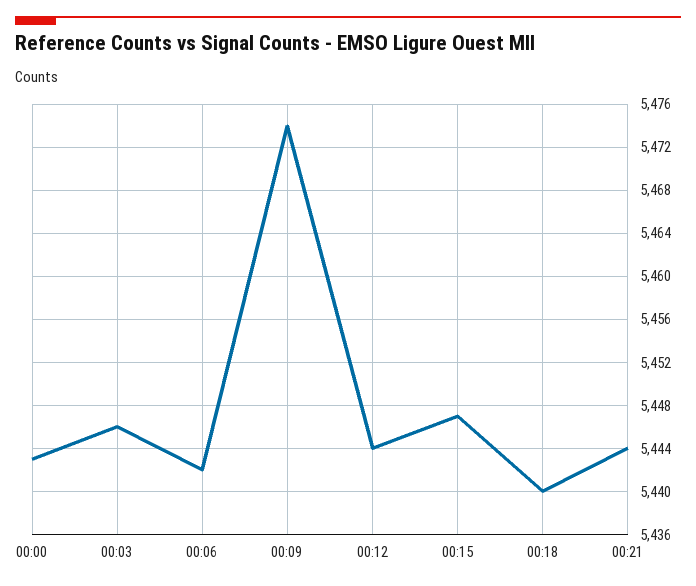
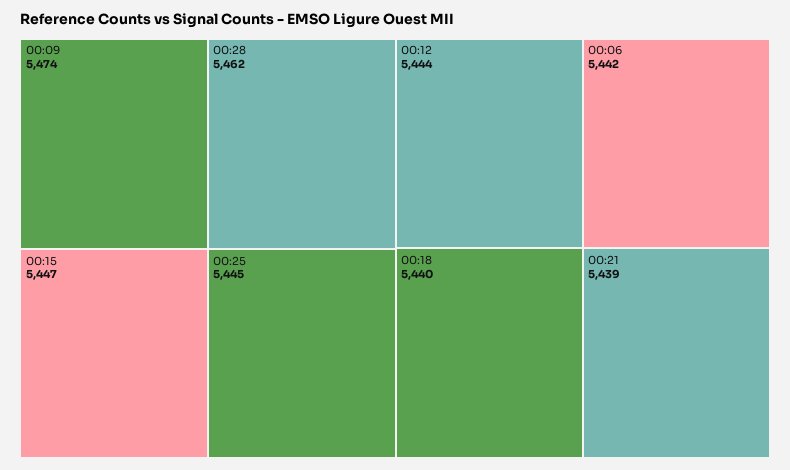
00:00: 5443 -> none
00:03: 5446 -> none
00:21: 5444 -> 5439
00:28: none -> 5462
00:25: none -> 5445

